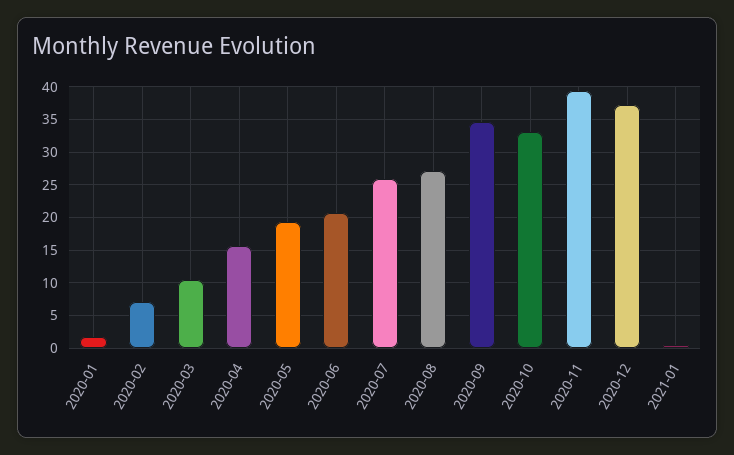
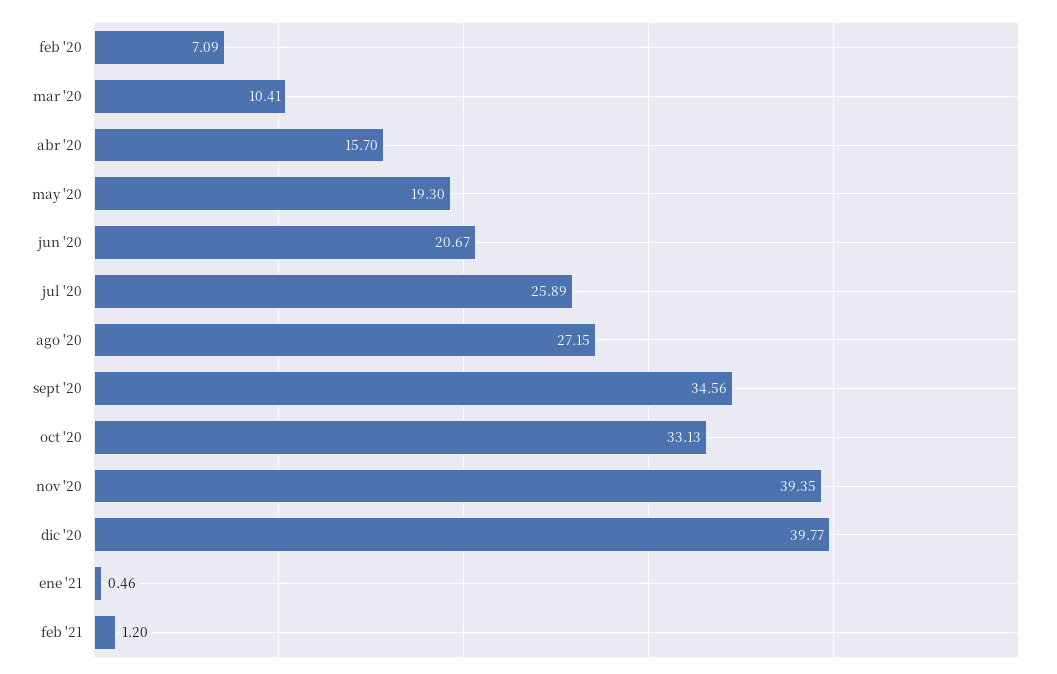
2020-01: 2 -> none
2020-12: 37 -> 39.77
feb '21: none -> 1.2

